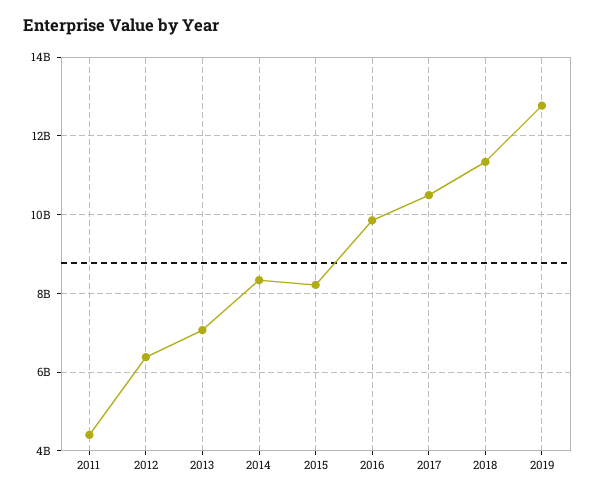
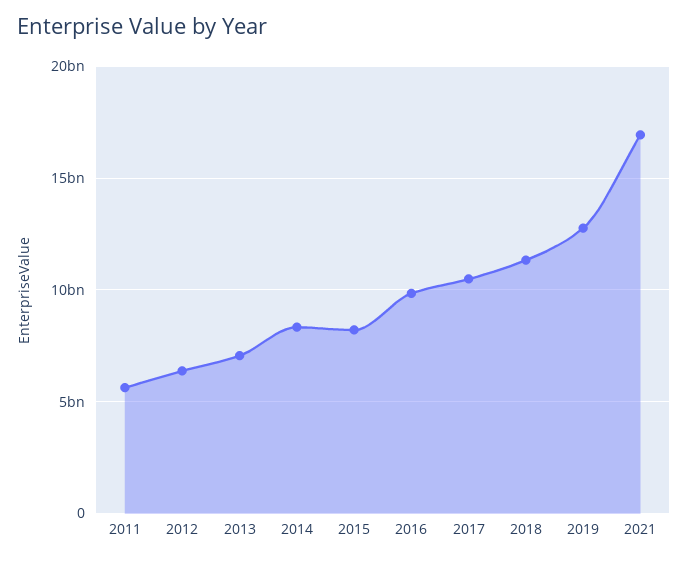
2011: 4400000000 -> 5500000000
2021: none -> 17000000000

